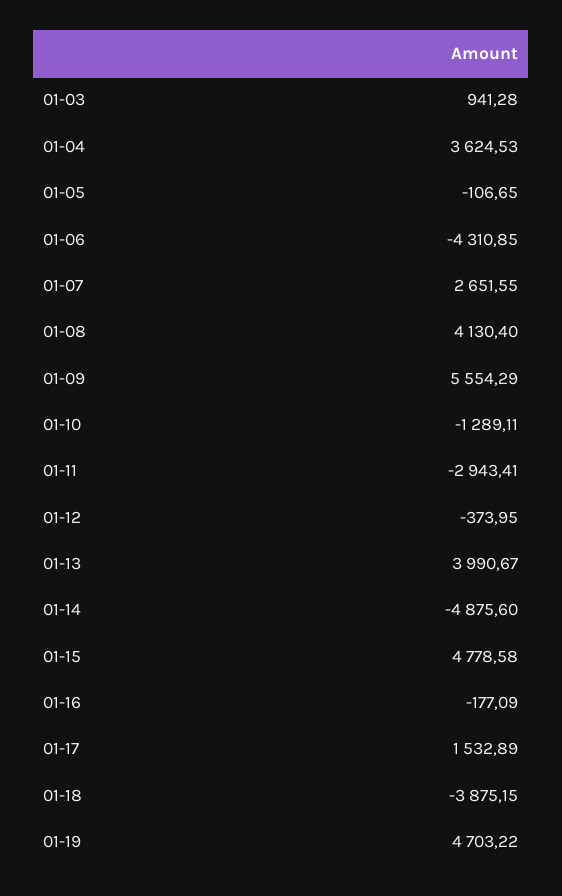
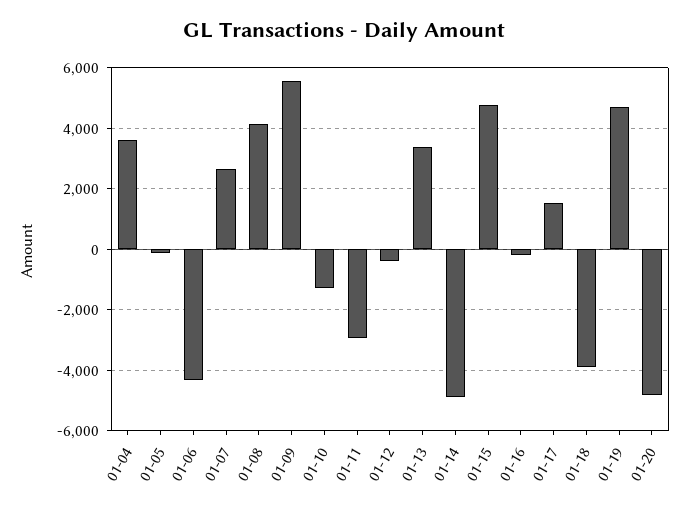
01-03: 941.28 -> none
01-13: 3990.67 -> 3400
01-20: none -> -4800

